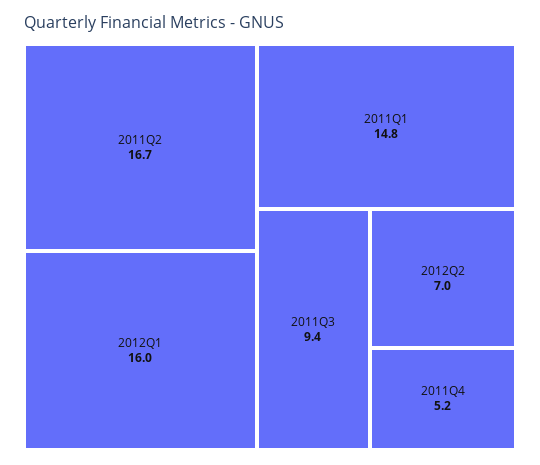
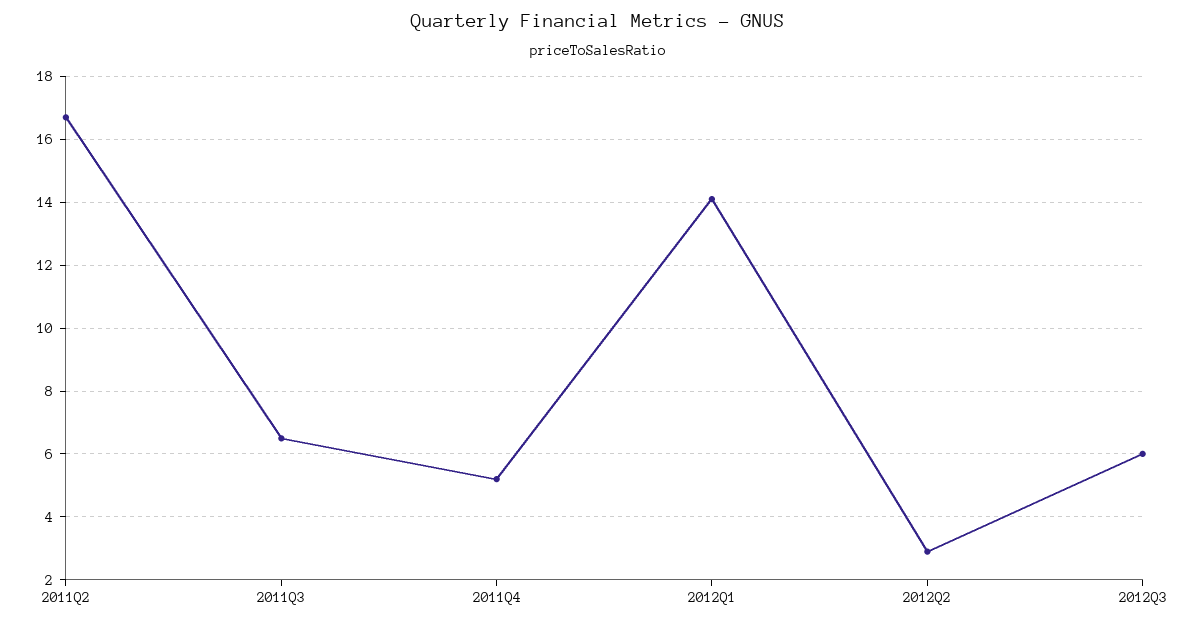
2012Q1: 16 -> 14
2011Q1: 14.8 -> none
2011Q3: 9.4 -> 6.5
2012Q2: 7 -> 3
2012Q3: none -> 6

